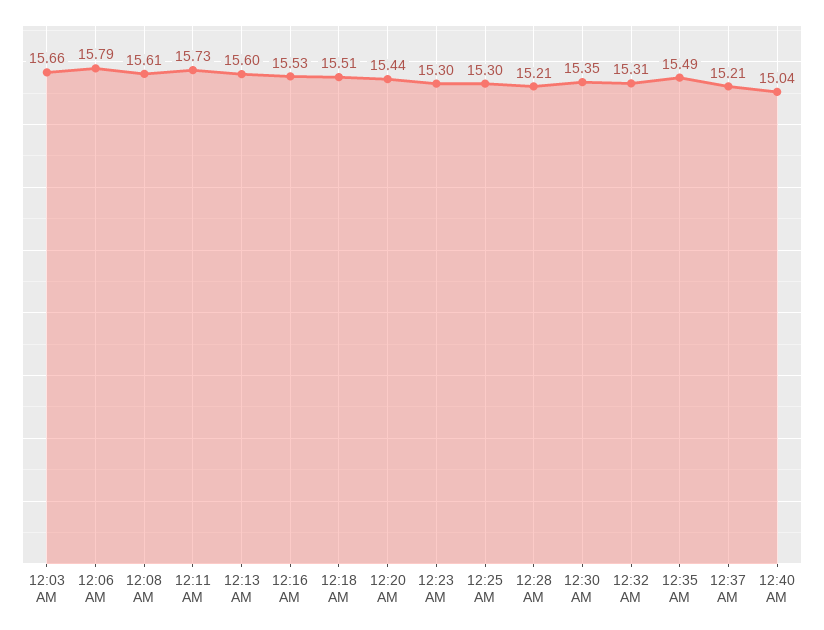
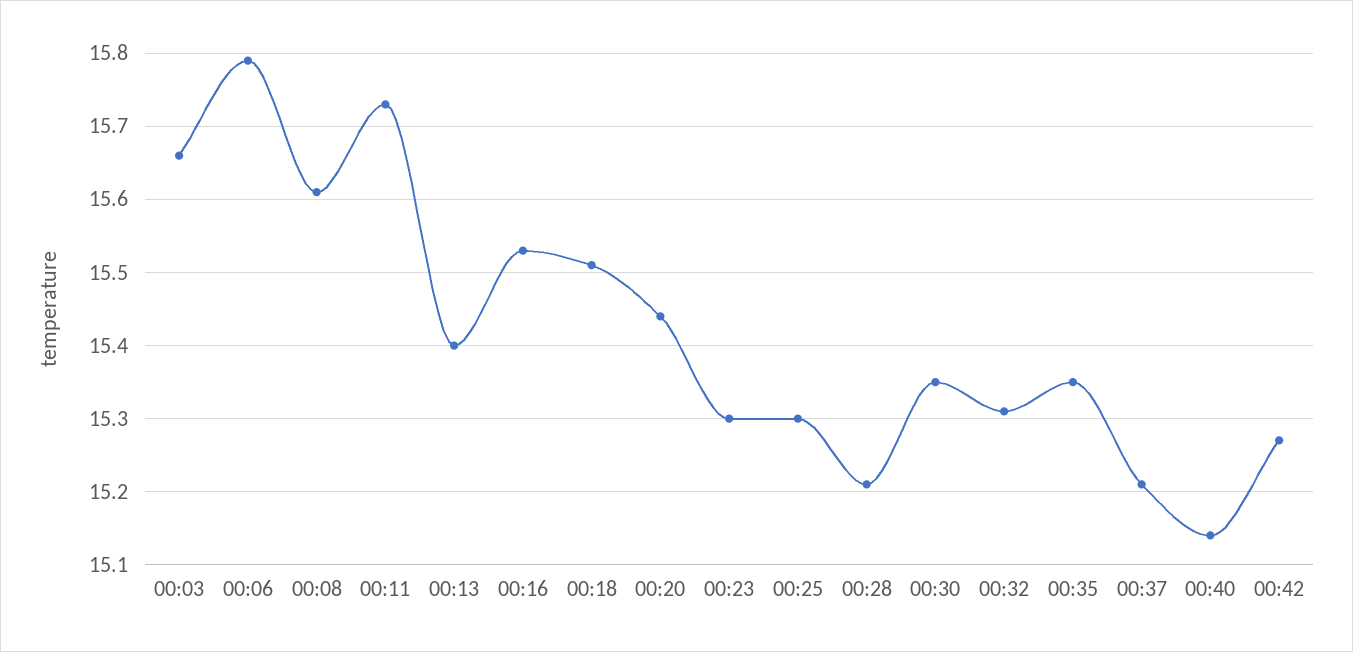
12:13 AM: 15.6 -> 15.4
12:35 AM: 15.49 -> 15.35
12:40 AM: 15.04 -> 15.14
00:42: none -> 15.27

